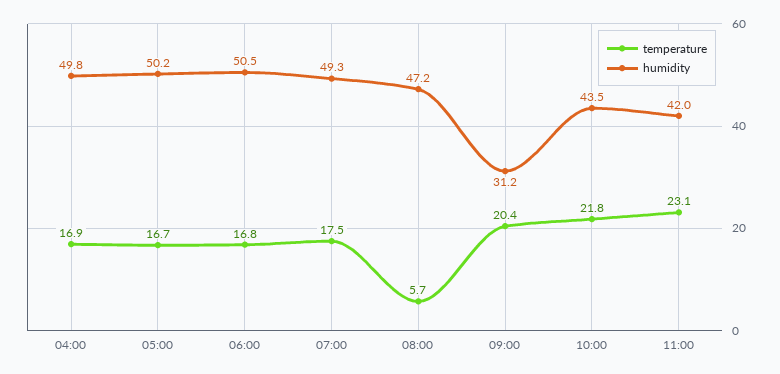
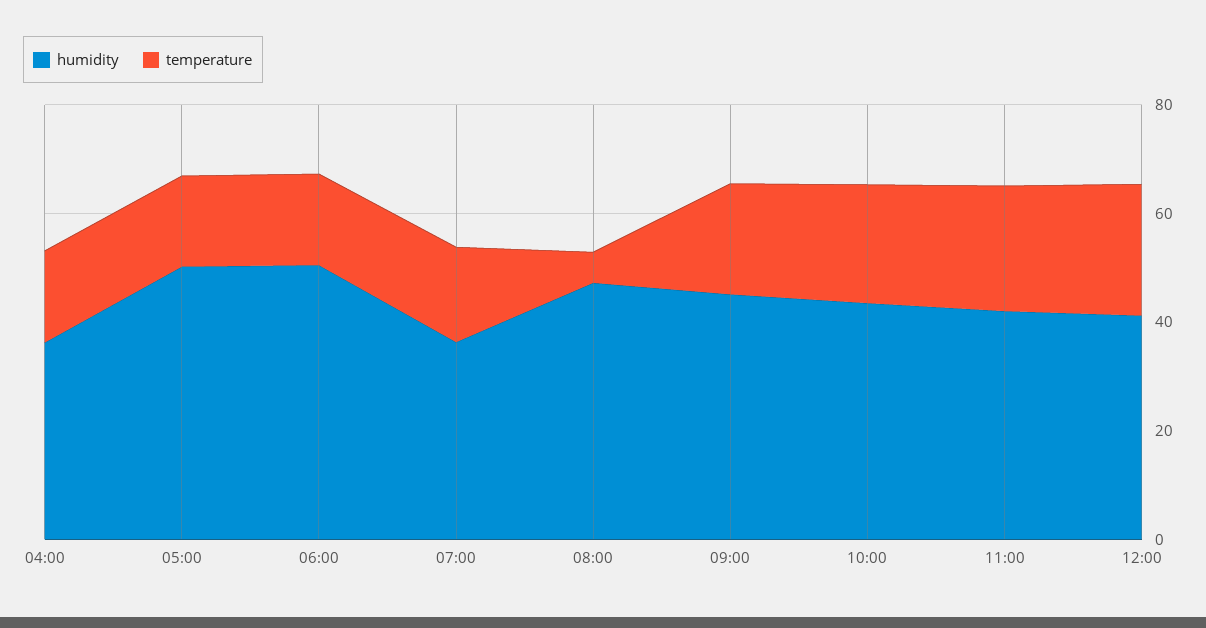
humidity, 04:00: 49.8 -> 35
humidity, 07:00: 49.3 -> 35
humidity, 09:00: 31.2 -> 45
humidity, 12:00: none -> 40
temperature, 12:00: none -> 25

